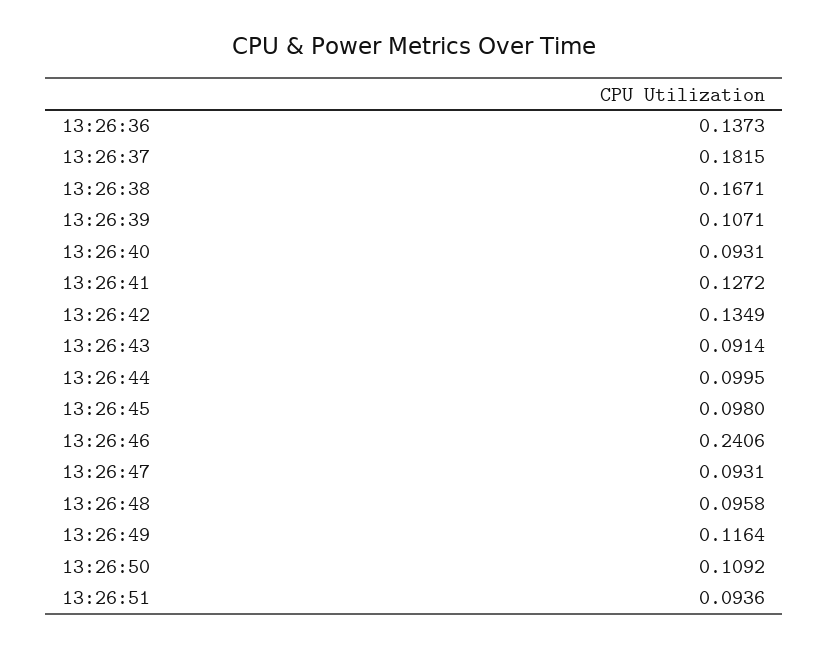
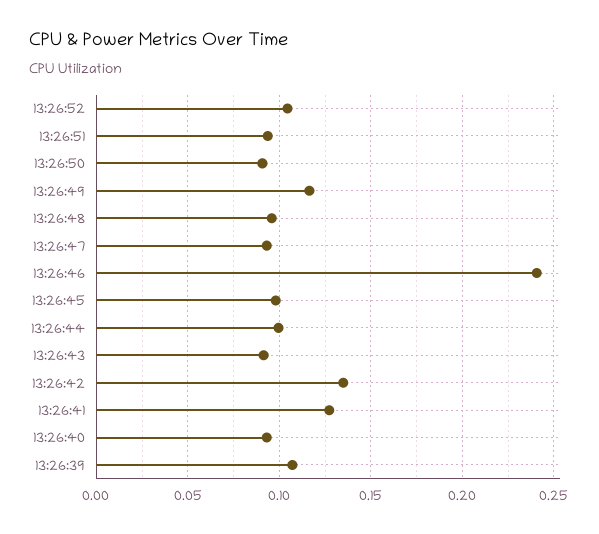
13:26:36: 0.1373 -> none
13:26:37: 0.1815 -> none
13:26:38: 0.1671 -> none
13:26:50: 0.1092 -> 0.09
13:26:52: none -> 0.105

